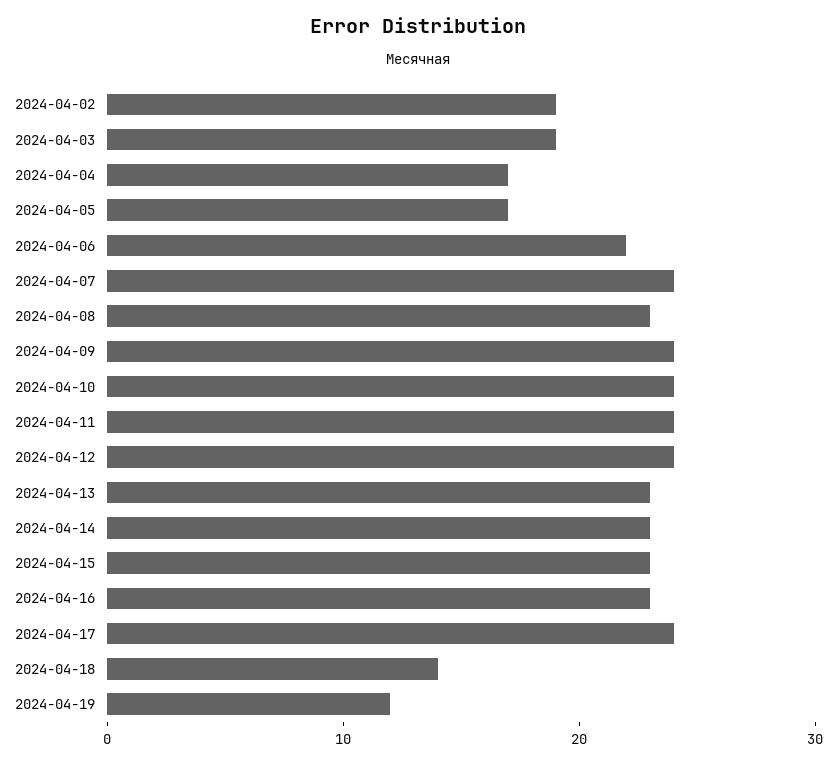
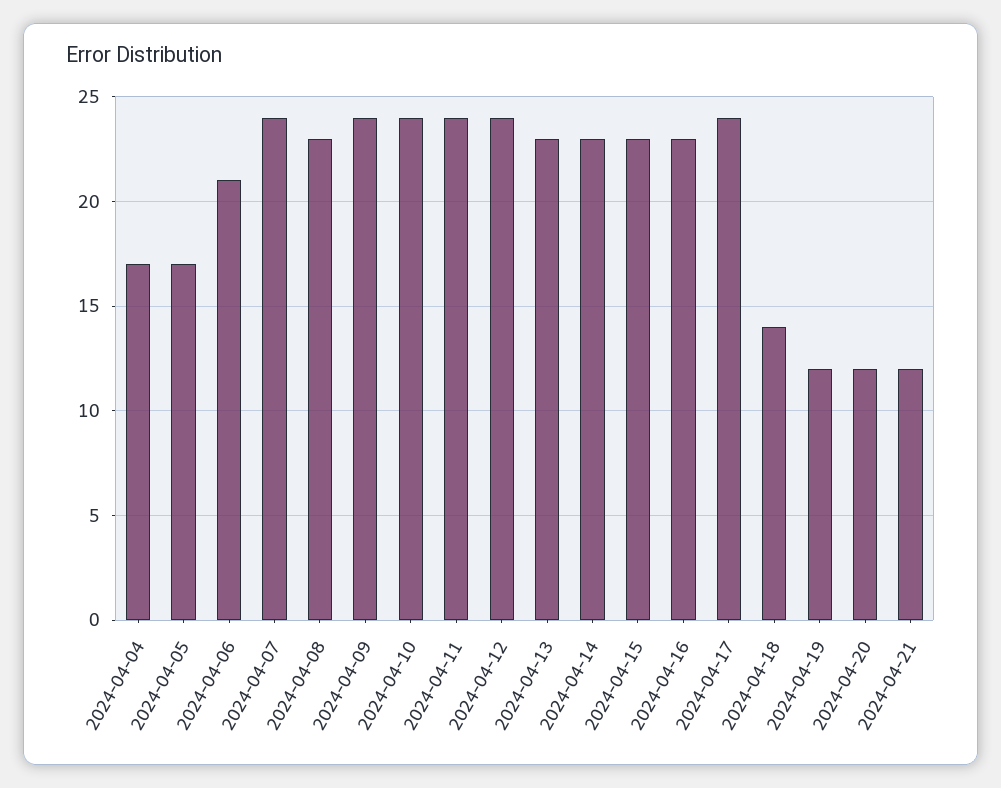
2024-04-02: 19 -> none
2024-04-03: 19 -> none
2024-04-06: 22 -> 21
2024-04-20: none -> 12
2024-04-21: none -> 12

